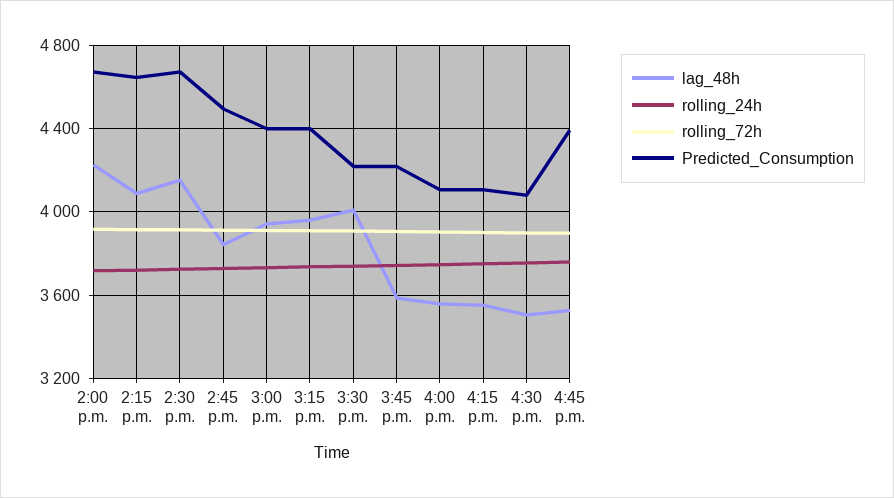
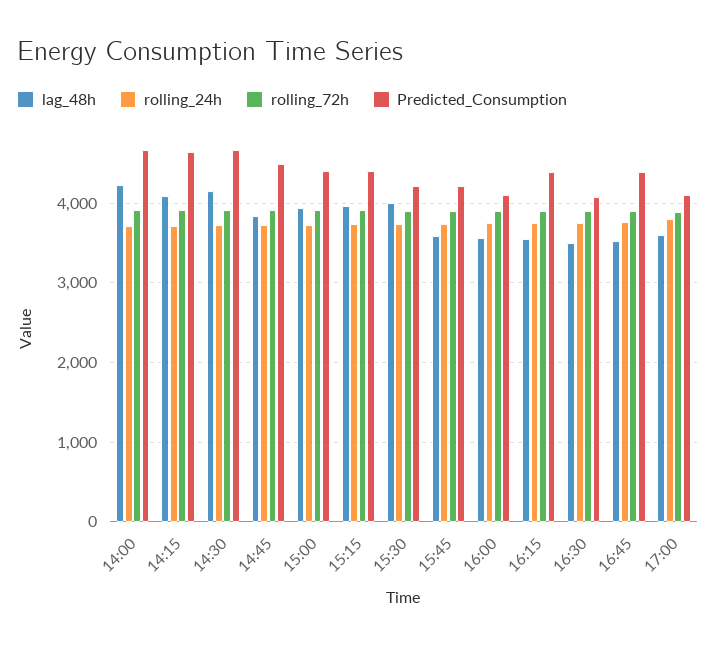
Predicted_Consumption, 4:15 p.m.: 4100 -> 4400
lag_48h, 17:00: none -> 3600
rolling_24h, 17:00: none -> 3800
rolling_72h, 17:00: none -> 3900
Predicted_Consumption, 17:00: none -> 4100

